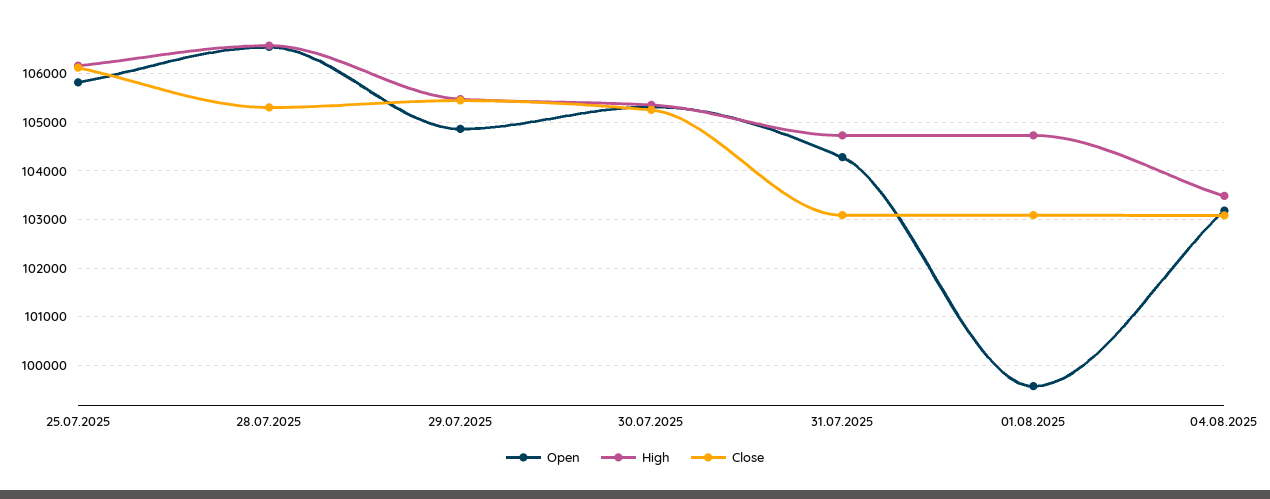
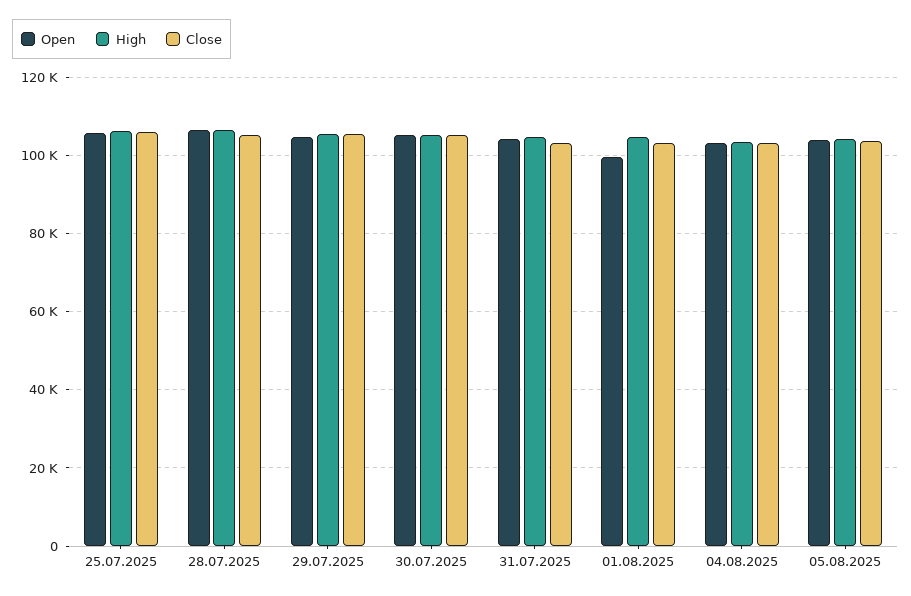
Open, 05.08.2025: none -> 104000
High, 05.08.2025: none -> 104000
Close, 05.08.2025: none -> 104000

